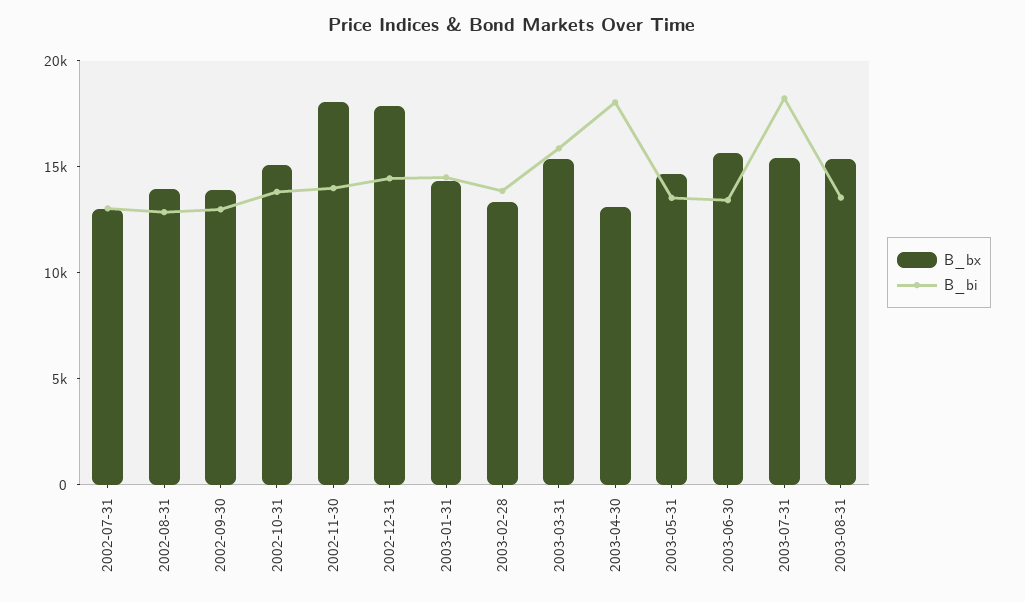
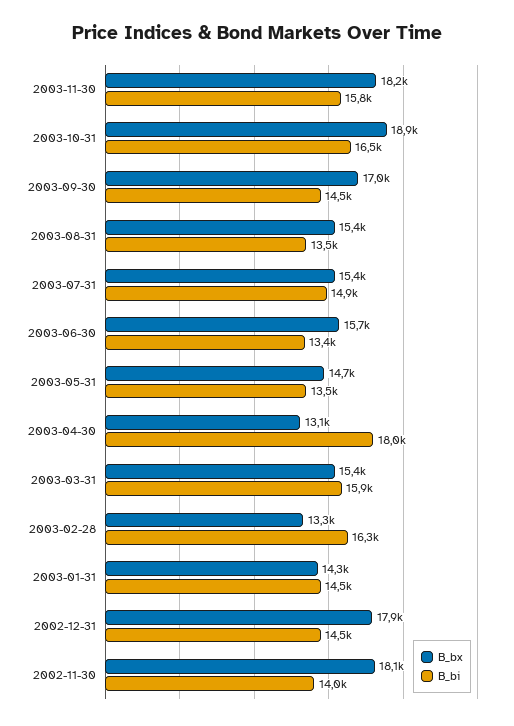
B_bx, 2002-07-31: 13000 -> none
B_bi, 2002-07-31: 13000 -> none
B_bx, 2002-08-31: 14000 -> none
B_bi, 2002-08-31: 13000 -> none
B_bx, 2002-09-30: 14000 -> none
B_bi, 2002-09-30: 13000 -> none
B_bx, 2002-10-31: 15000 -> none
B_bi, 2002-10-31: 14000 -> none
B_bi, 2003-02-28: 14000 -> 16300
B_bi, 2003-07-31: 18000 -> 14900
B_bx, 2003-11-30: none -> 18200
B_bi, 2003-11-30: none -> 15800
B_bx, 2003-10-31: none -> 18900
B_bi, 2003-10-31: none -> 16500
B_bx, 2003-09-30: none -> 17000
B_bi, 2003-09-30: none -> 14500

